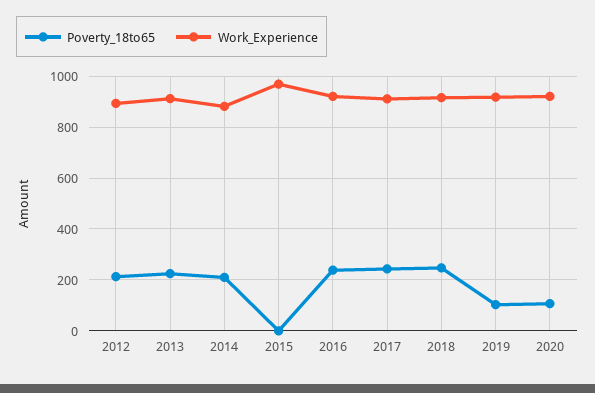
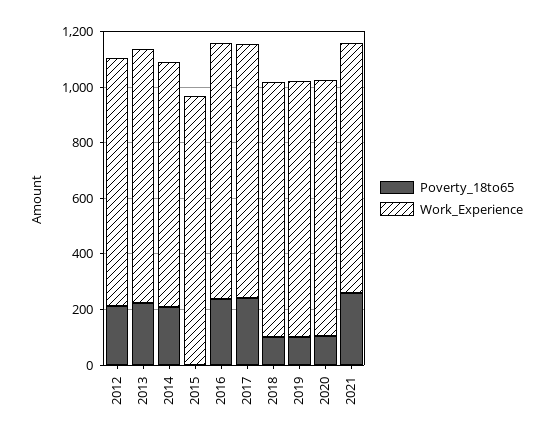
Poverty_18to65, 2018: 250 -> 100
Poverty_18to65, 2021: none -> 250
Work_Experience, 2021: none -> 900

